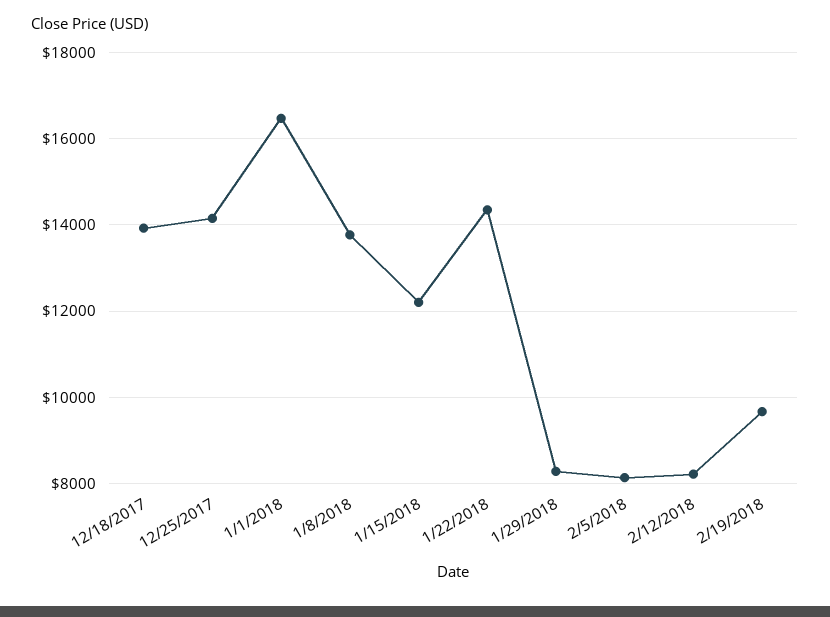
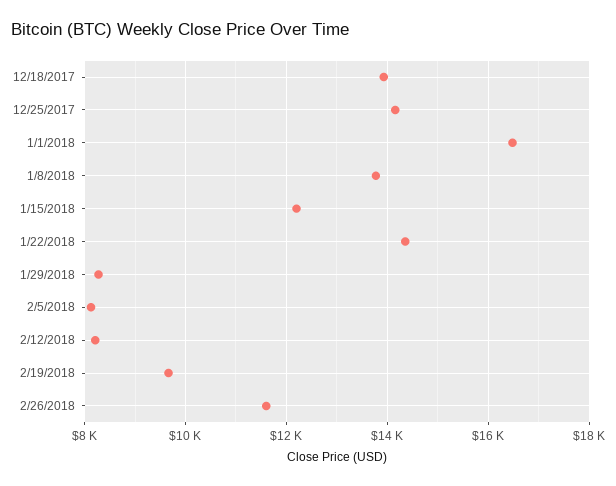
2/26/2018: none -> 11600

